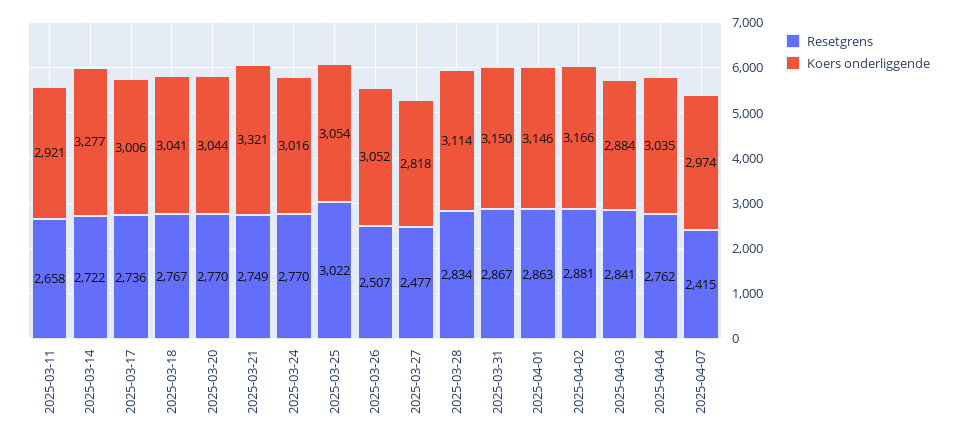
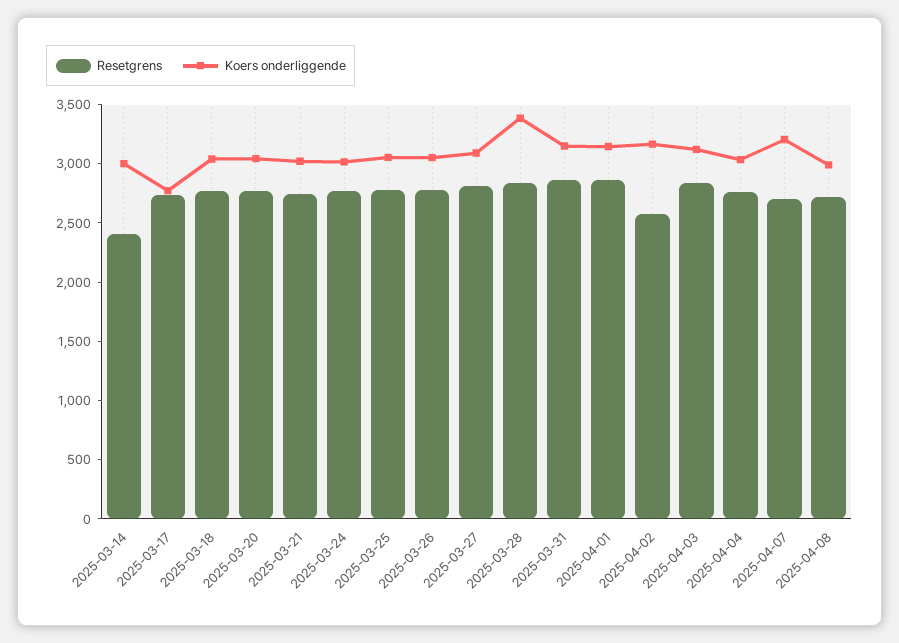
Resetgrens, 2025-03-11: 2658 -> none
Koers onderliggende, 2025-03-11: 2921 -> none
Resetgrens, 2025-03-14: 2722 -> 2400
Koers onderliggende, 2025-03-14: 3277 -> 3000
Koers onderliggende, 2025-03-17: 3006 -> 2800
Koers onderliggende, 2025-03-21: 3321 -> 3000
Resetgrens, 2025-03-25: 3022 -> 2800
Resetgrens, 2025-03-26: 2507 -> 2800
Resetgrens, 2025-03-27: 2477 -> 2800
Koers onderliggende, 2025-03-27: 2818 -> 3100
Koers onderliggende, 2025-03-28: 3114 -> 3400
Resetgrens, 2025-04-02: 2881 -> 2600
Koers onderliggende, 2025-04-03: 2884 -> 3100
Resetgrens, 2025-04-07: 2415 -> 2700
Koers onderliggende, 2025-04-07: 2974 -> 3200
Resetgrens, 2025-04-08: none -> 2700
Koers onderliggende, 2025-04-08: none -> 3000

